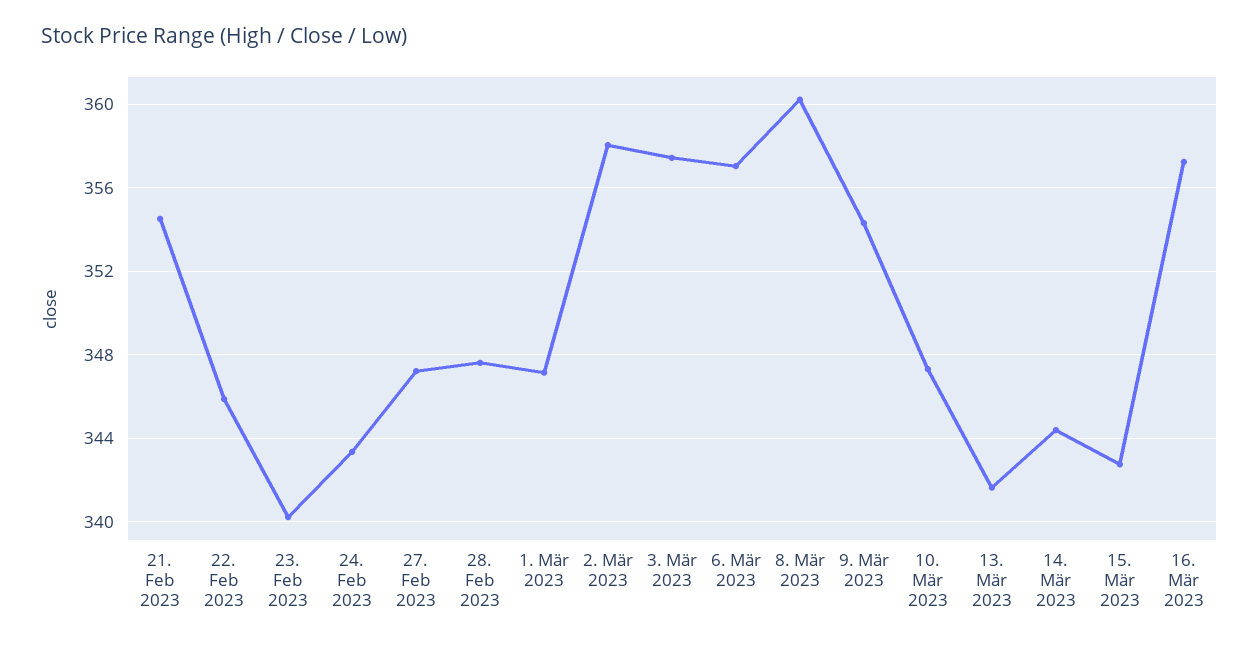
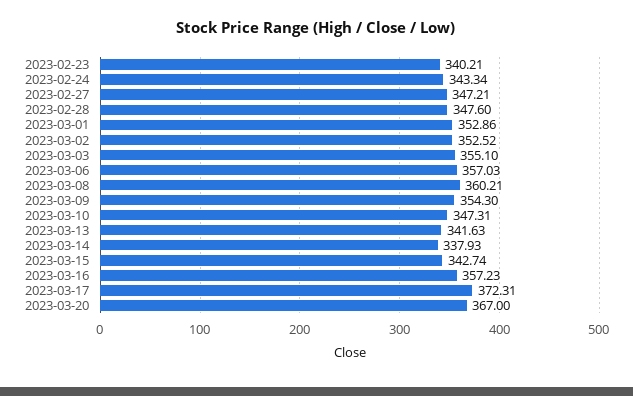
21. Feb 2023: 354.5 -> none
22. Feb 2023: 346 -> none
1. Mär 2023: 347 -> 352.86
2. Mär 2023: 358 -> 352.52
3. Mär 2023: 357.5 -> 355.1
14. Mär 2023: 344.5 -> 337.93
2023-03-17: none -> 372.31
2023-03-20: none -> 367

